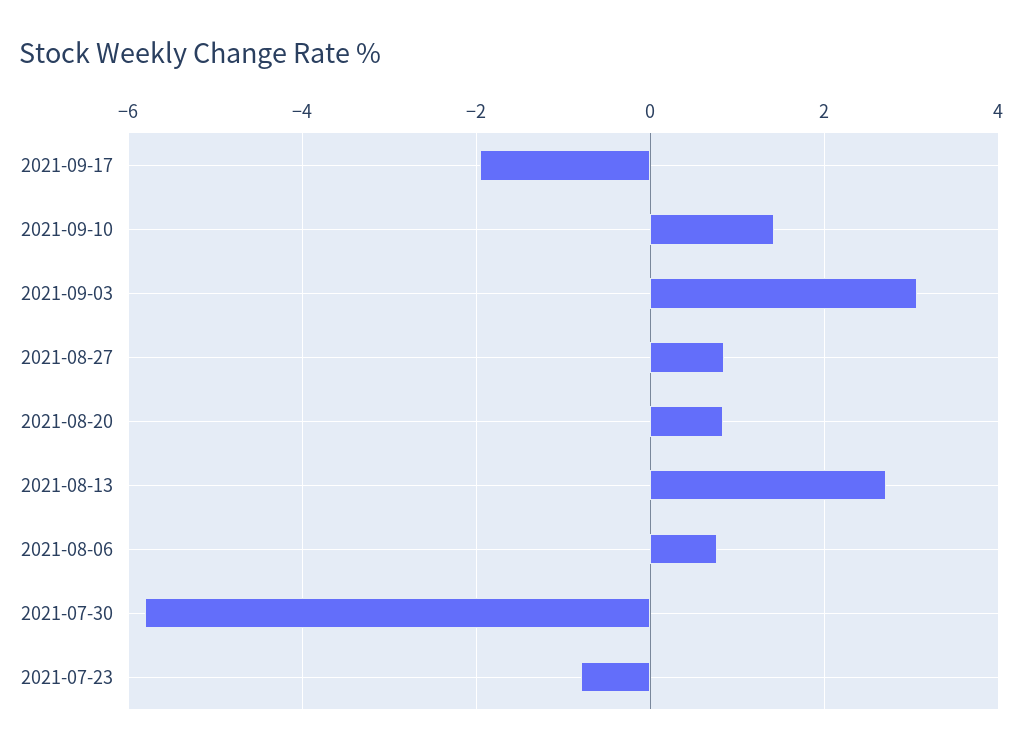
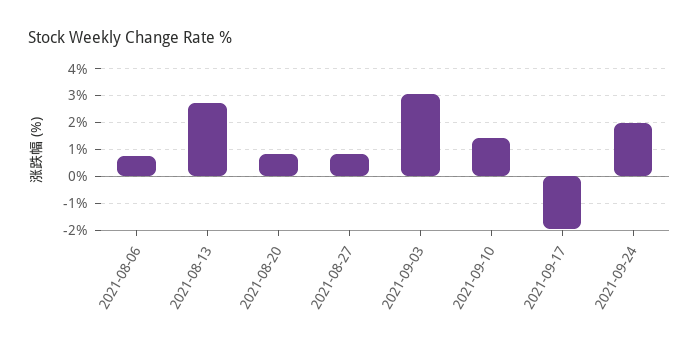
2021-07-30: -5.8 -> none
2021-07-23: -0.8 -> none
2021-09-24: none -> 2

